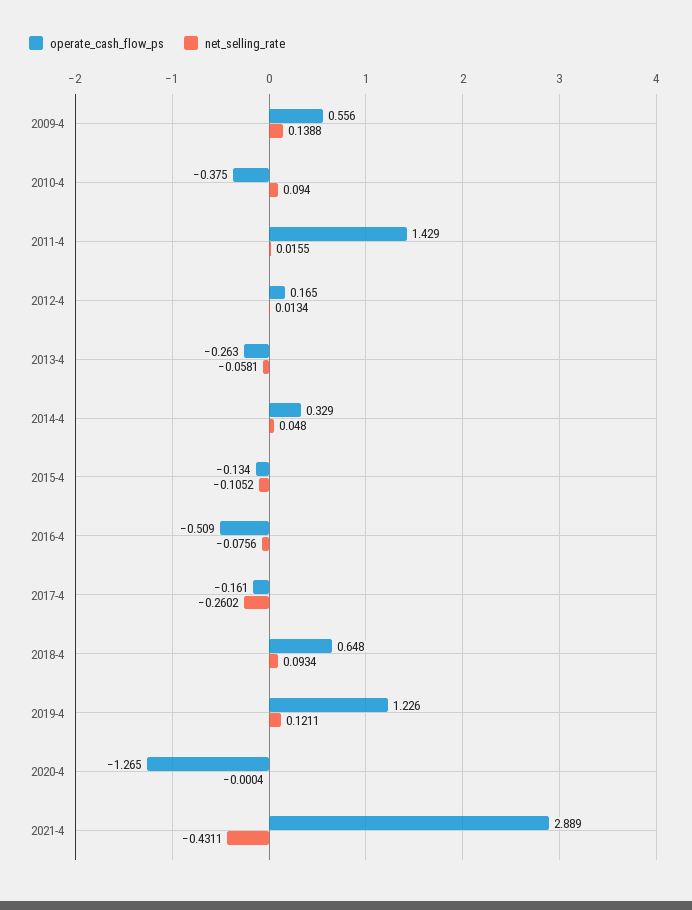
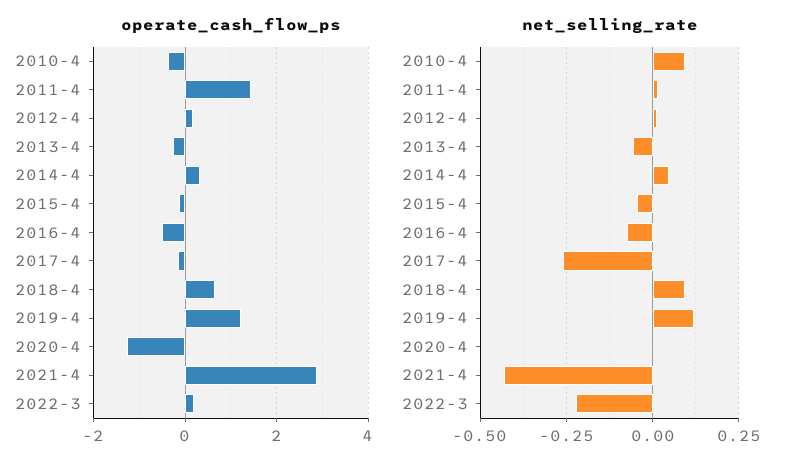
operate_cash_flow_ps, 2009-4: 0.556 -> none
net_selling_rate, 2009-4: 0.1388 -> none
net_selling_rate, 2015-4: -0.1052 -> -0.05
operate_cash_flow_ps, 2022-3: none -> 0.2
net_selling_rate, 2022-3: none -> -0.225

